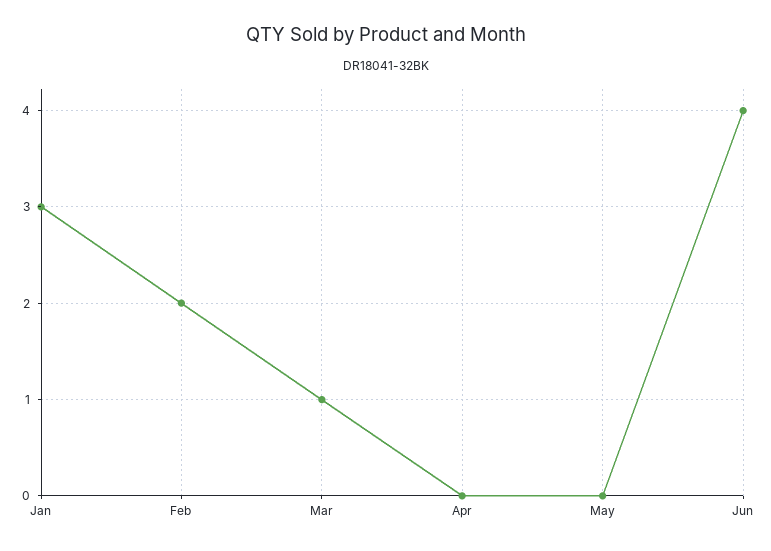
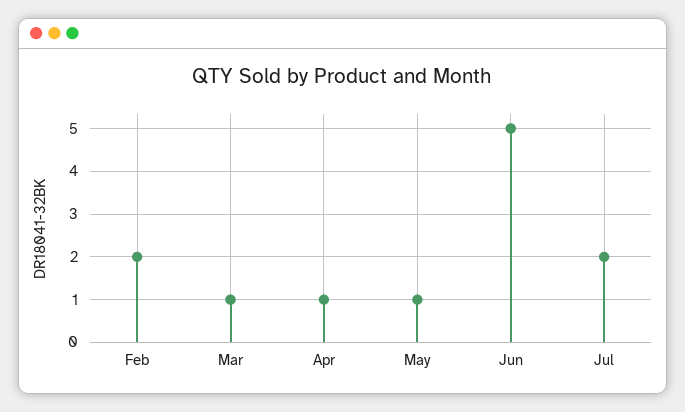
Jan: 3 -> none
Apr: 0 -> 1
May: 0 -> 1
Jun: 4 -> 5
Jul: none -> 2

